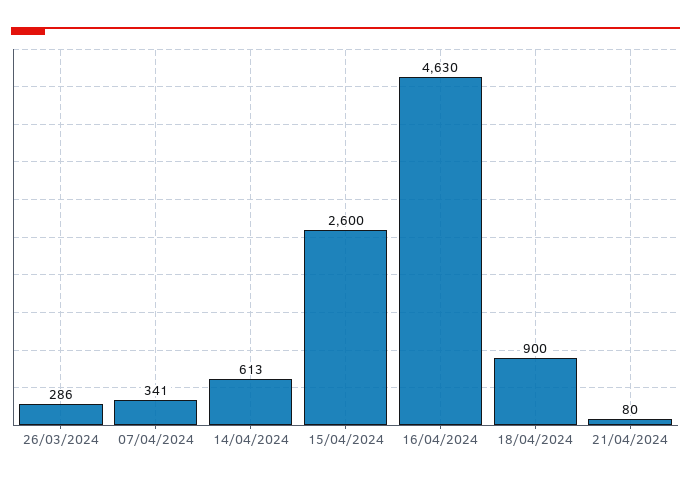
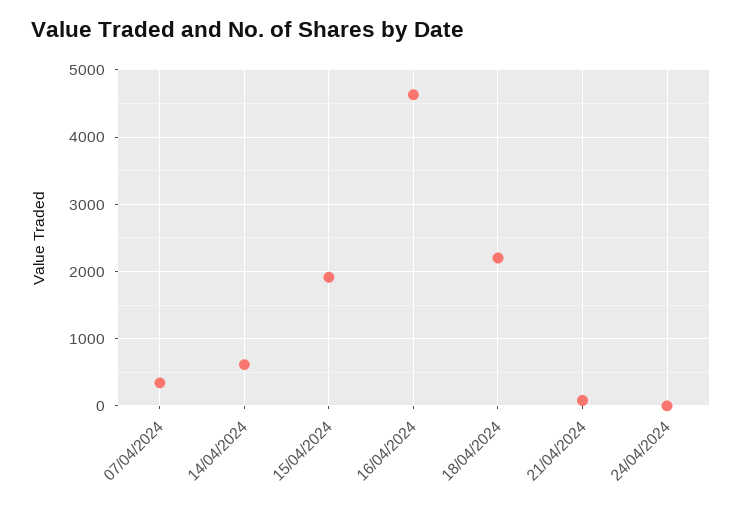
26/03/2024: 286 -> none
15/04/2024: 2600 -> 1900
18/04/2024: 900 -> 2200
24/04/2024: none -> 0

